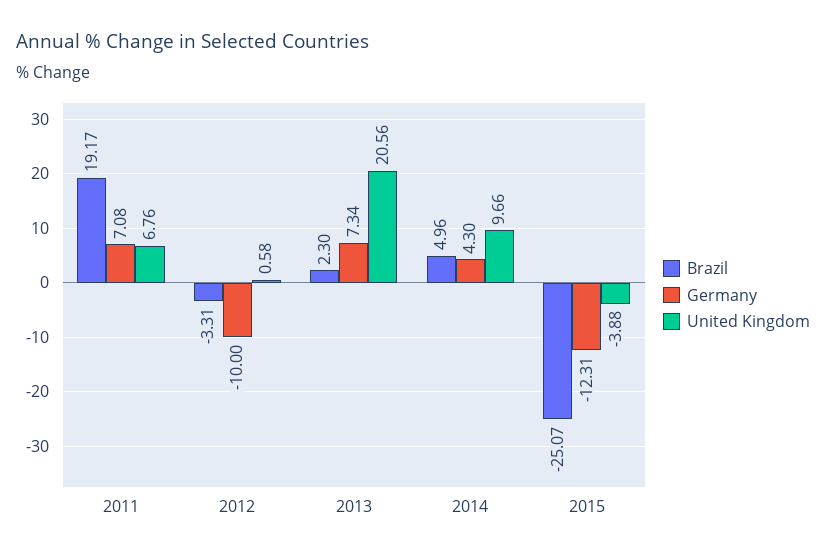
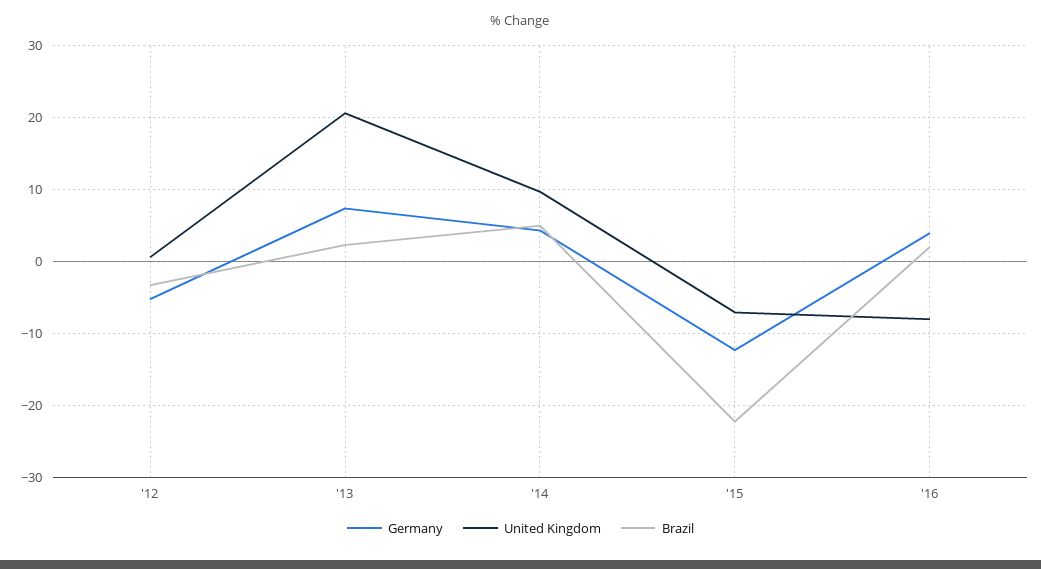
Brazil, 2011: 19.17 -> none
Germany, 2011: 7.08 -> none
United Kingdom, 2011: 6.76 -> none
Germany, 2012: -10 -> -5
Brazil, 2015: -25.07 -> -22
United Kingdom, 2015: -3.88 -> -7
Germany, '16: none -> 4
United Kingdom, '16: none -> -8
Brazil, '16: none -> 2

